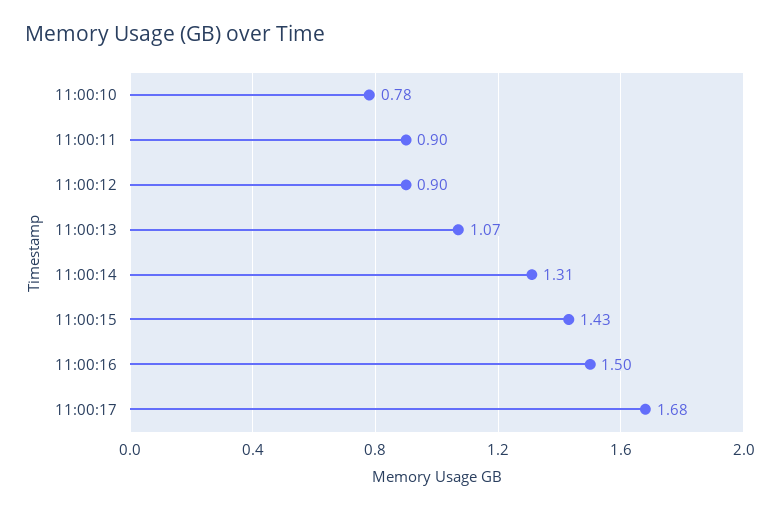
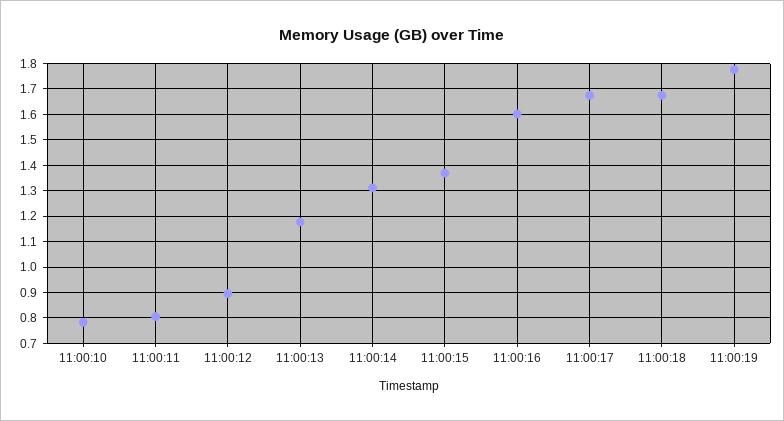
11:00:11: 0.9 -> 0.8
11:00:13: 1.07 -> 1.175
11:00:15: 1.43 -> 1.375
11:00:16: 1.5 -> 1.6
11:00:18: none -> 1.675
11:00:19: none -> 1.775

